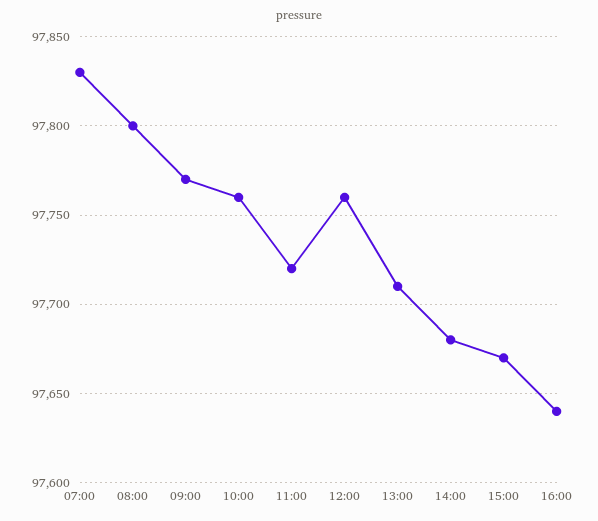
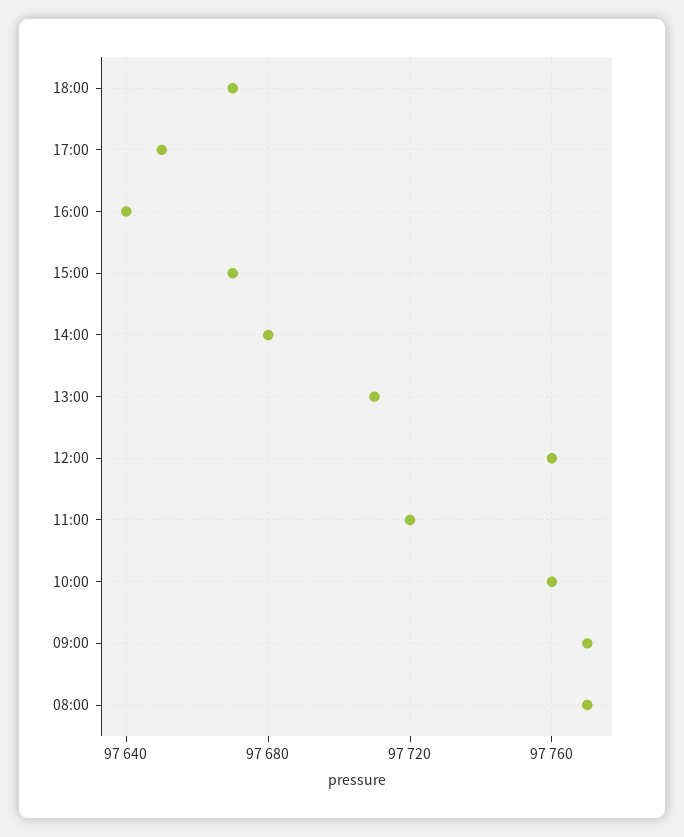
07:00: 97830 -> none
08:00: 97800 -> 97770
18:00: none -> 97670
17:00: none -> 97650

